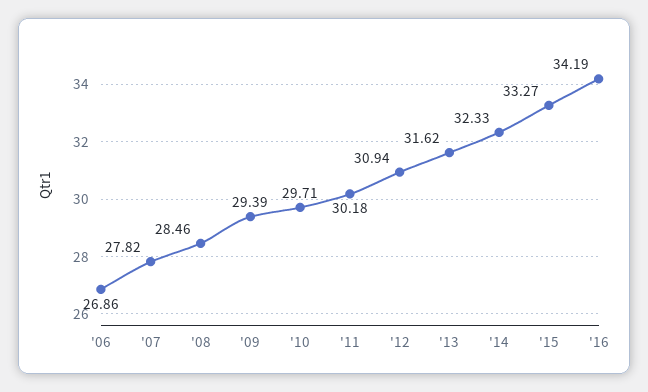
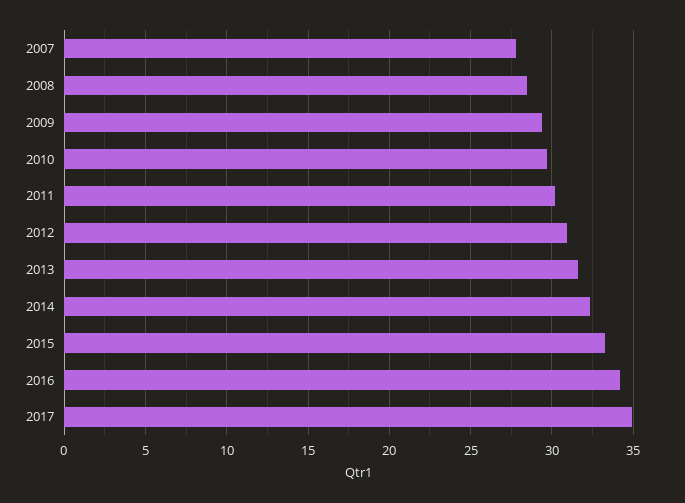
'06: 26.86 -> none
2017: none -> 35

